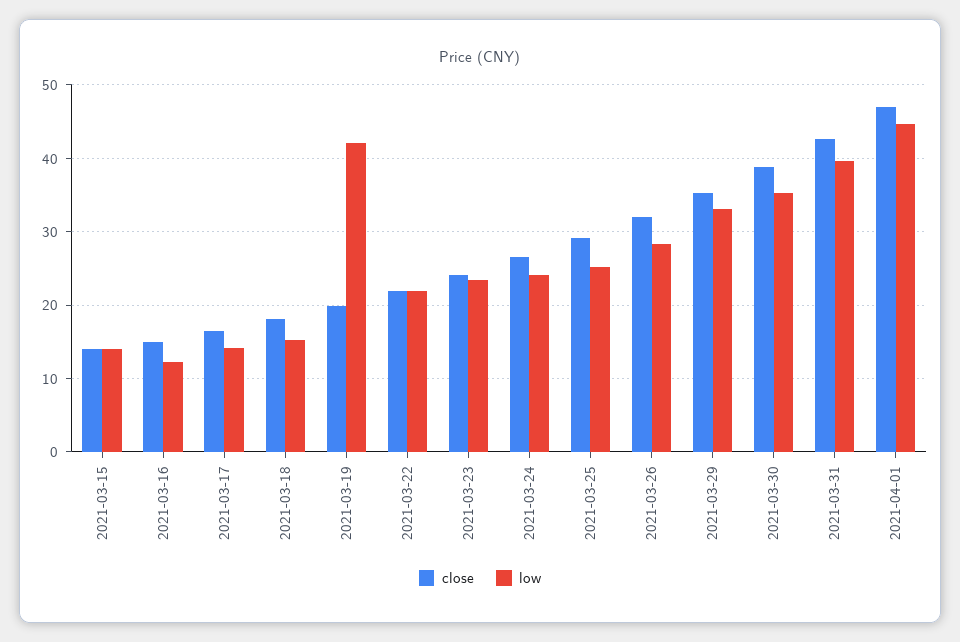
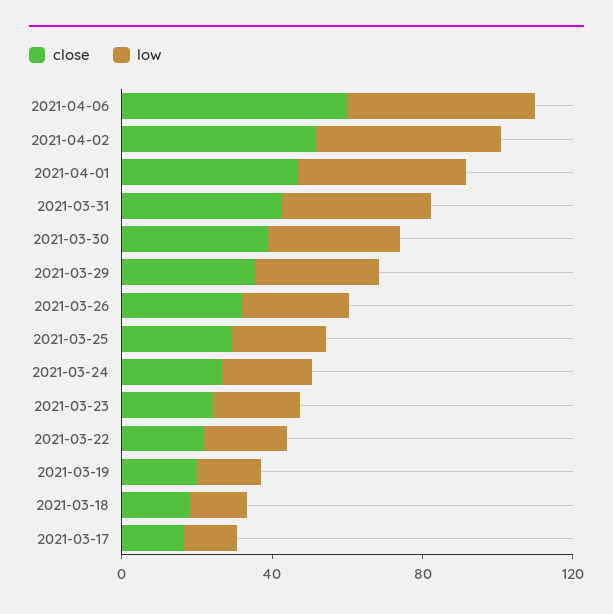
close, 2021-03-15: 14 -> none
low, 2021-03-15: 14 -> none
close, 2021-03-16: 15 -> none
low, 2021-03-16: 12 -> none
low, 2021-03-19: 42 -> 20
close, 2021-04-06: none -> 60
low, 2021-04-06: none -> 50
close, 2021-04-02: none -> 50
low, 2021-04-02: none -> 50

